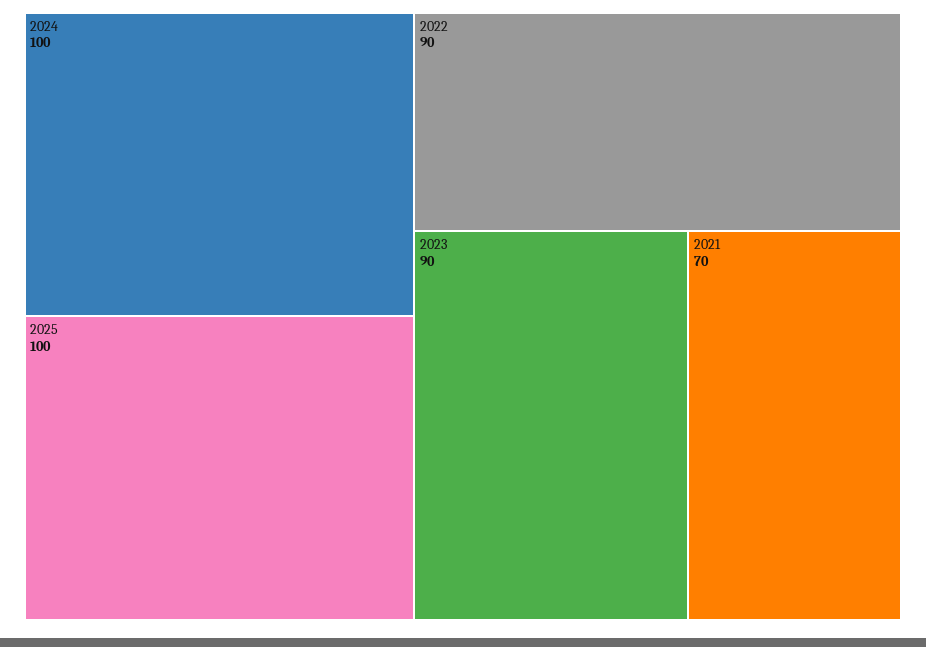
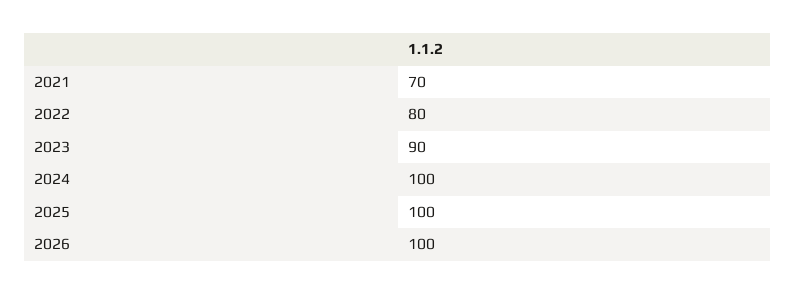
2022: 90 -> 80
2026: none -> 100

